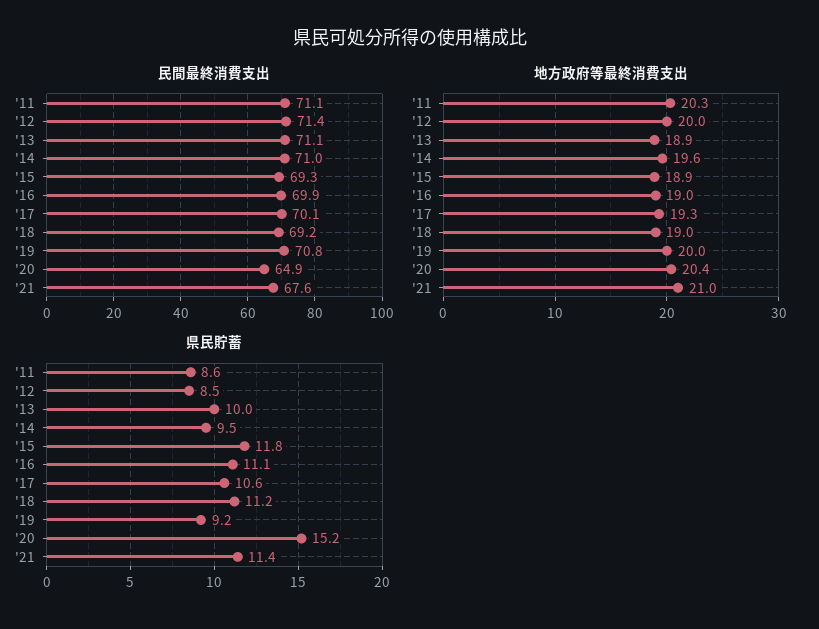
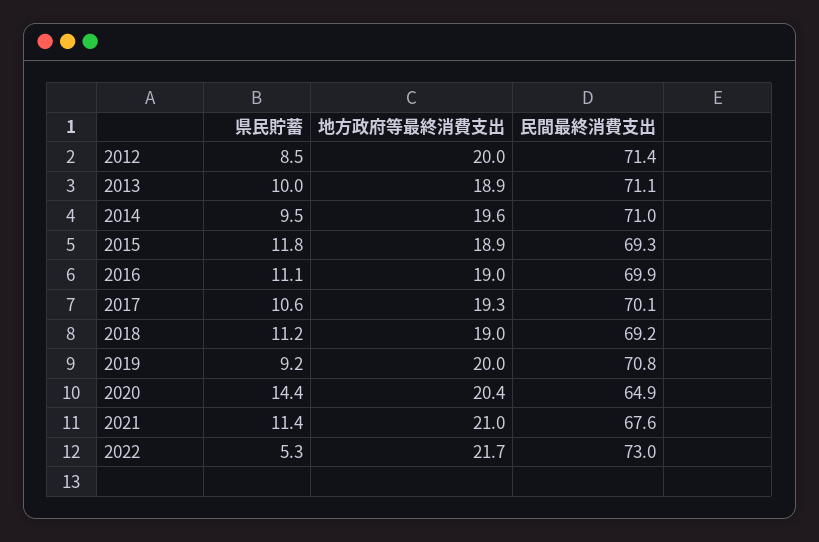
民間最終消費支出, '11: 71.1 -> none
地方政府等最終消費支出, '11: 20.3 -> none
県民貯蓄, '11: 8.6 -> none
県民貯蓄, '20: 15.2 -> 14.4
県民貯蓄, 2022: none -> 5.3
地方政府等最終消費支出, 2022: none -> 21.7
民間最終消費支出, 2022: none -> 73

